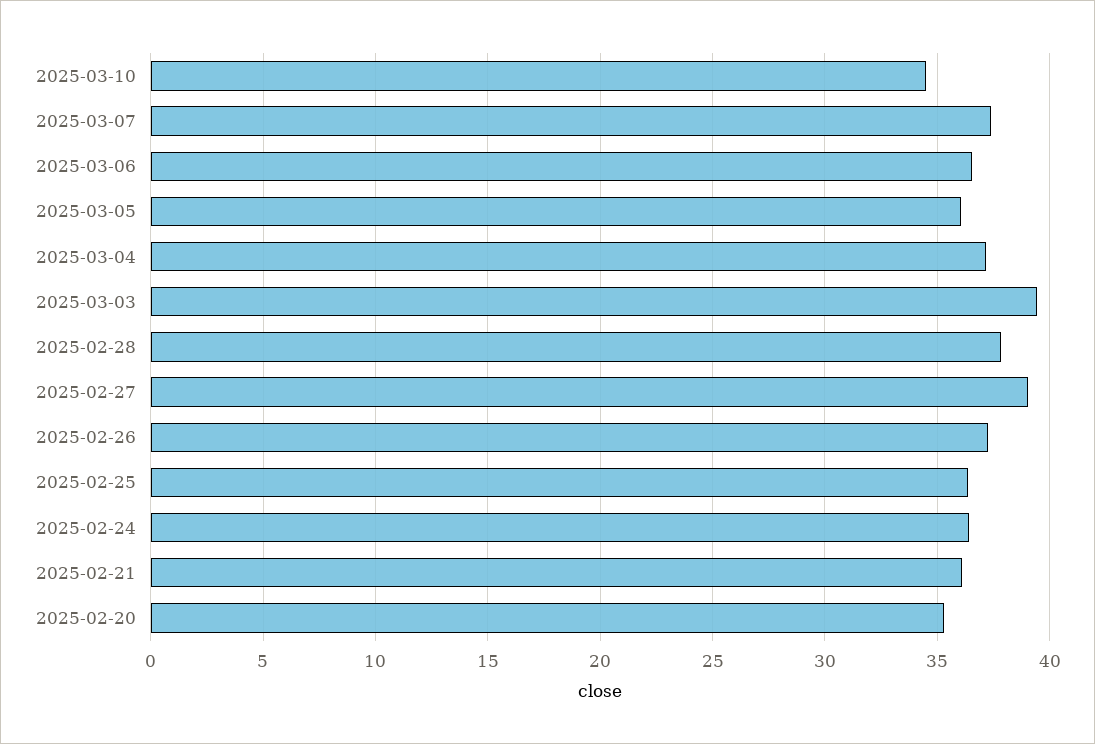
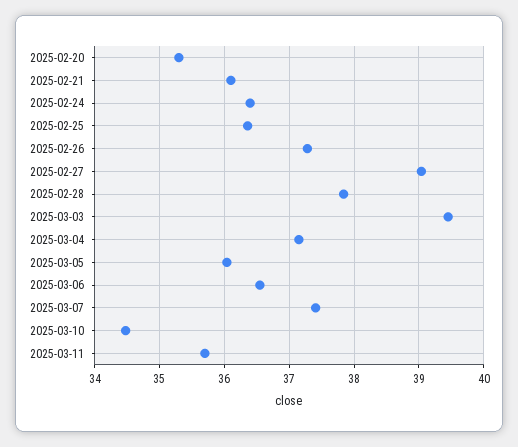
2025-03-11: none -> 35.7

